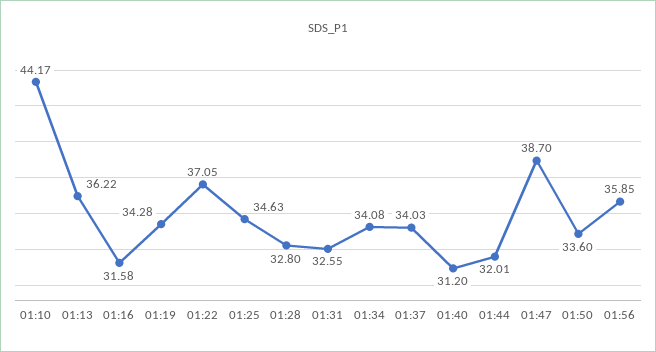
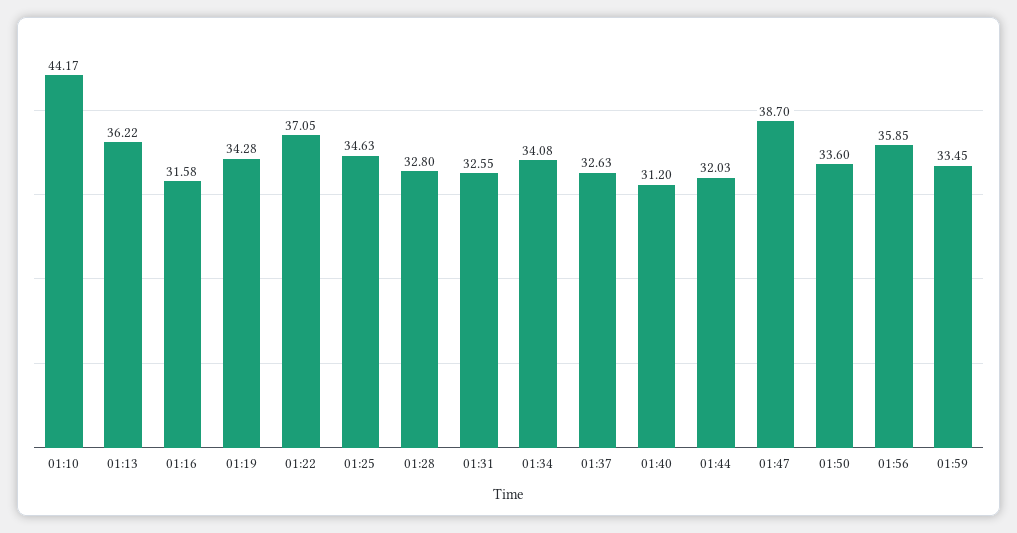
01:37: 34.03 -> 32.63
01:44: 32.01 -> 32.03
01:59: none -> 33.45

